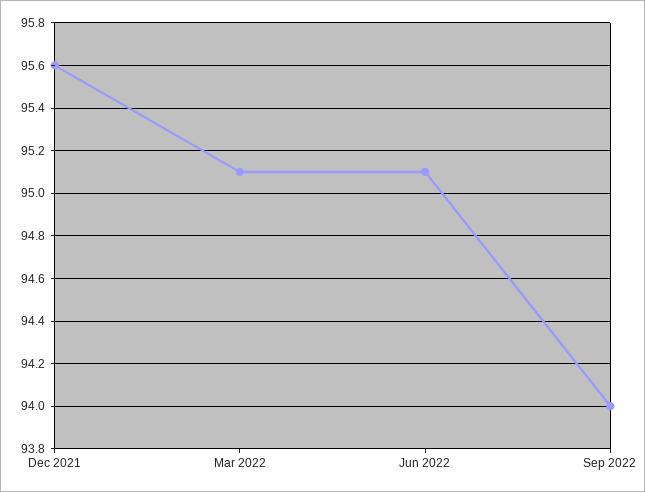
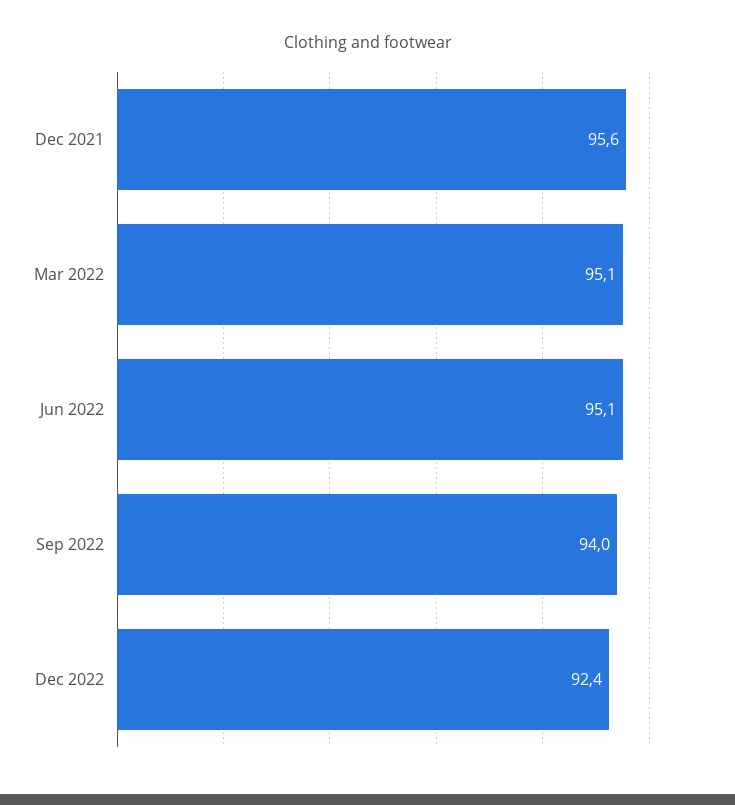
Dec 2022: none -> 92.4

